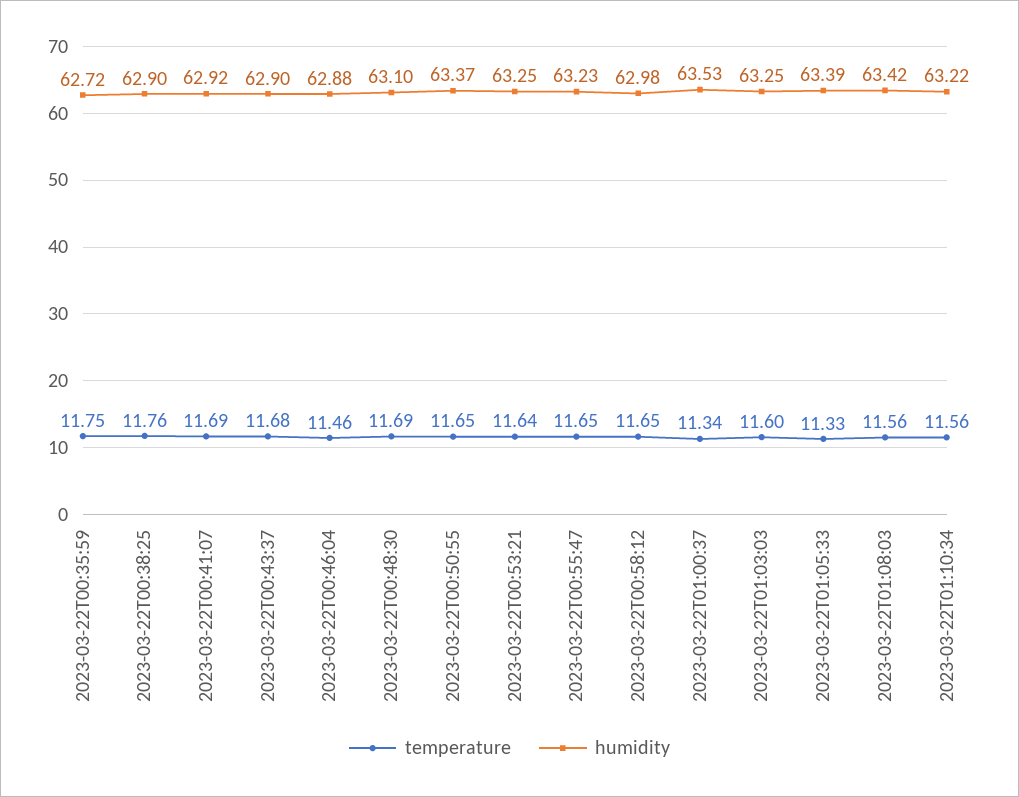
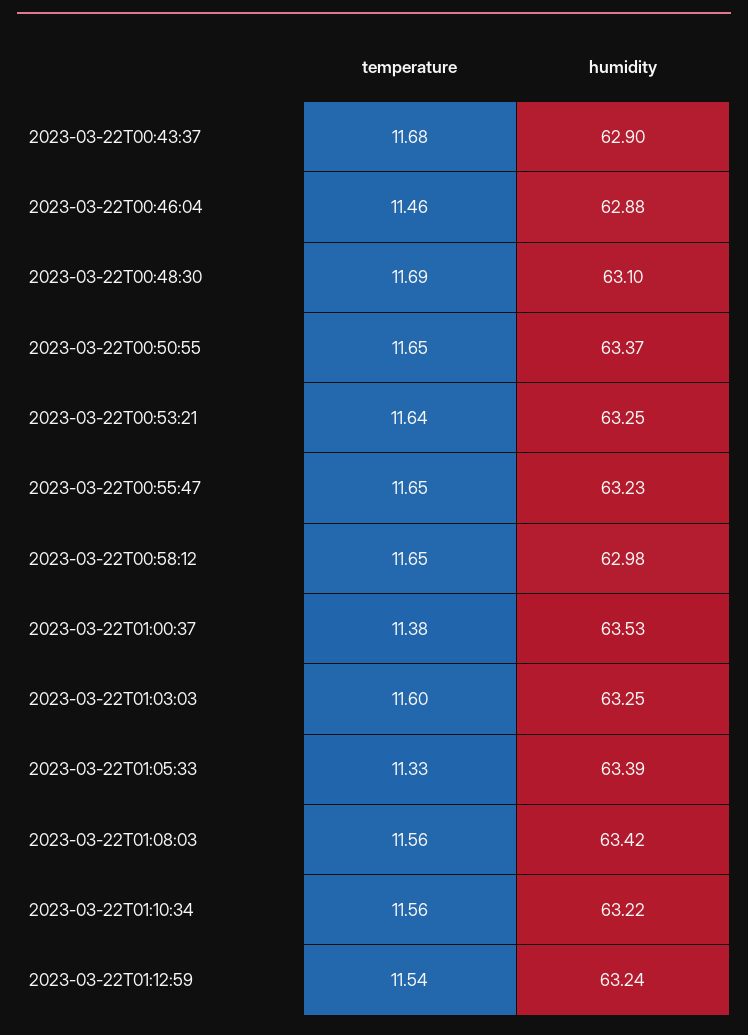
temperature, 2023-03-22T00:35:59: 11.75 -> none
humidity, 2023-03-22T00:35:59: 62.72 -> none
temperature, 2023-03-22T00:38:25: 11.76 -> none
humidity, 2023-03-22T00:38:25: 62.9 -> none
temperature, 2023-03-22T00:41:07: 11.69 -> none
humidity, 2023-03-22T00:41:07: 62.92 -> none
temperature, 2023-03-22T01:00:37: 11.34 -> 11.38
temperature, 2023-03-22T01:12:59: none -> 11.54
humidity, 2023-03-22T01:12:59: none -> 63.24

